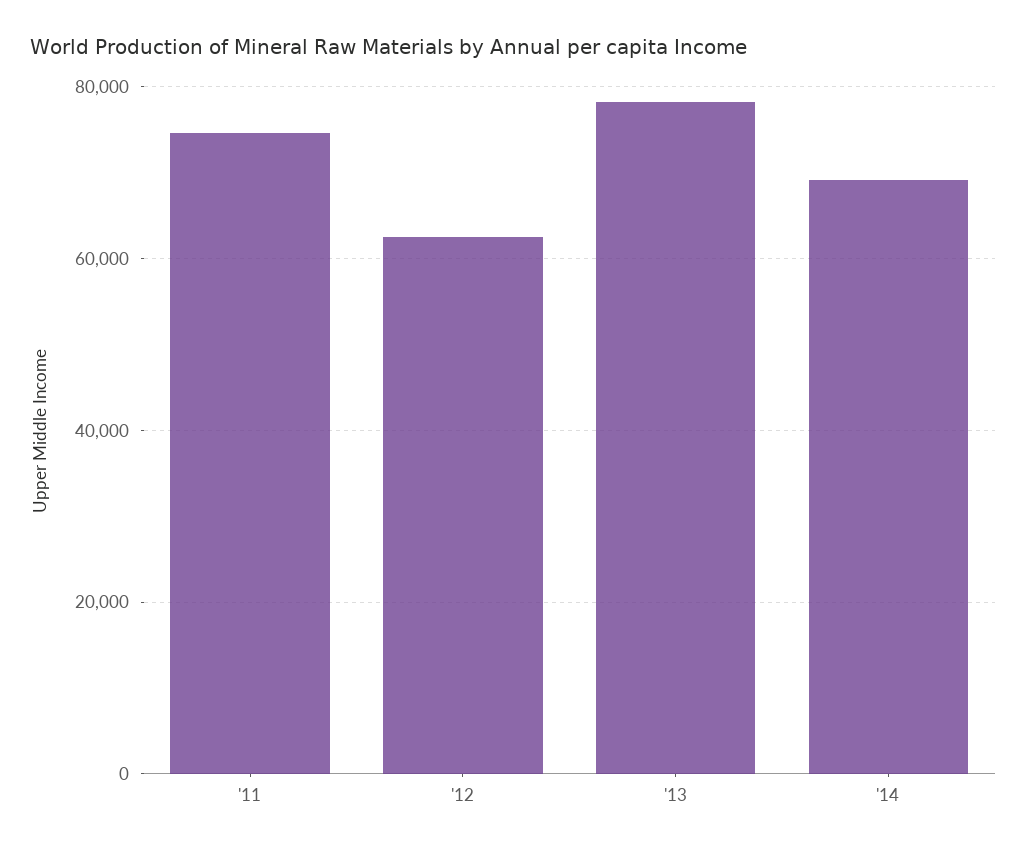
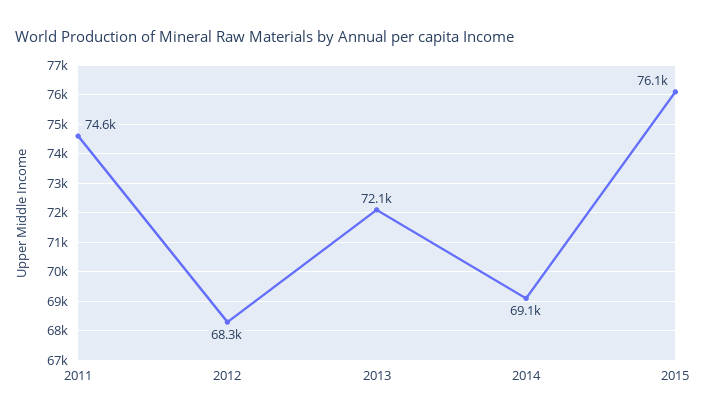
'12: 62000 -> 68300
'13: 78000 -> 72100
2015: none -> 76100

